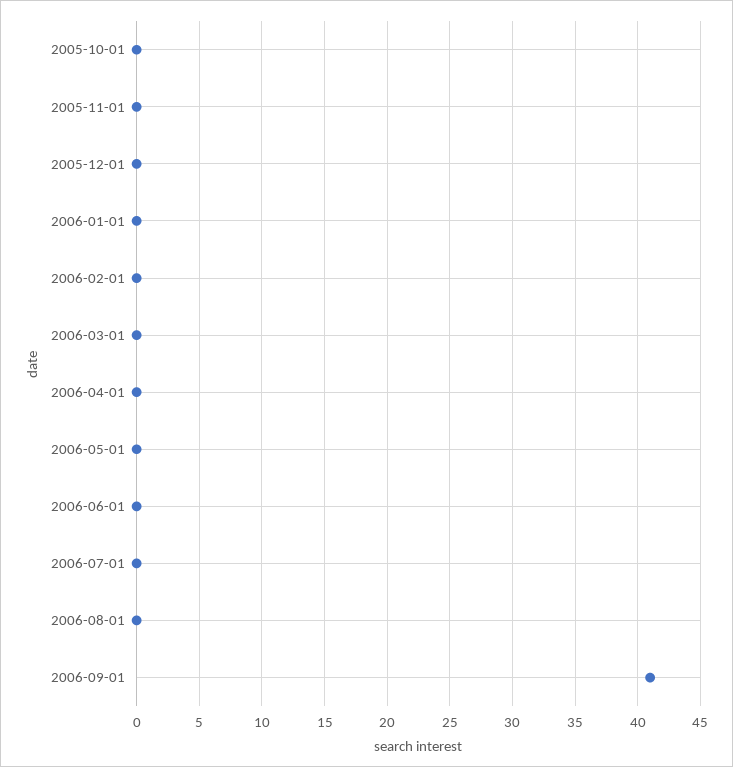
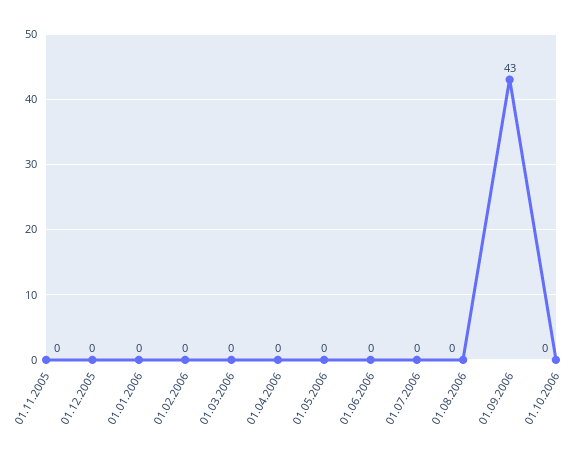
2005-10-01: 0 -> none
2006-09-01: 41 -> 43
01.10.2006: none -> 0

